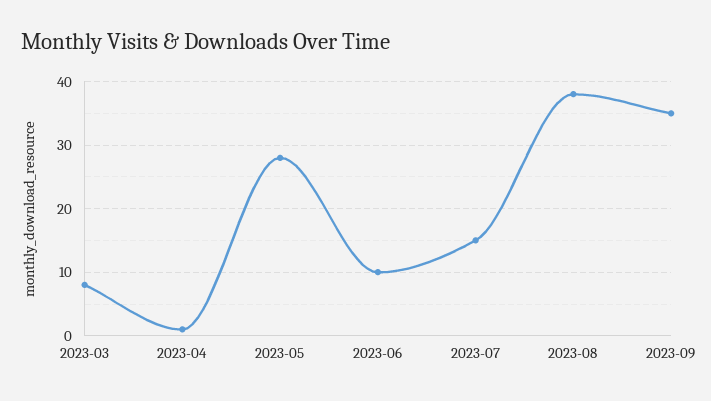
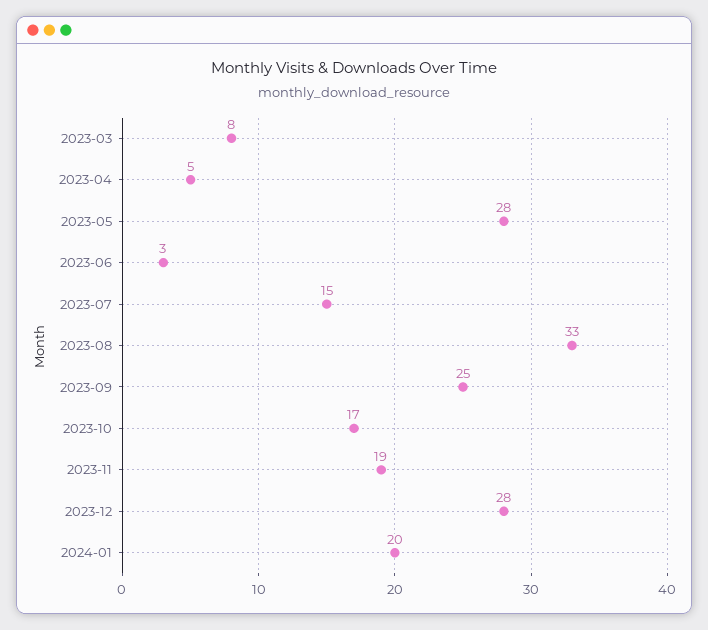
2023-04: 1 -> 5
2023-06: 10 -> 3
2023-08: 38 -> 33
2023-09: 35 -> 25
2023-10: none -> 17
2023-11: none -> 19
2023-12: none -> 28
2024-01: none -> 20

